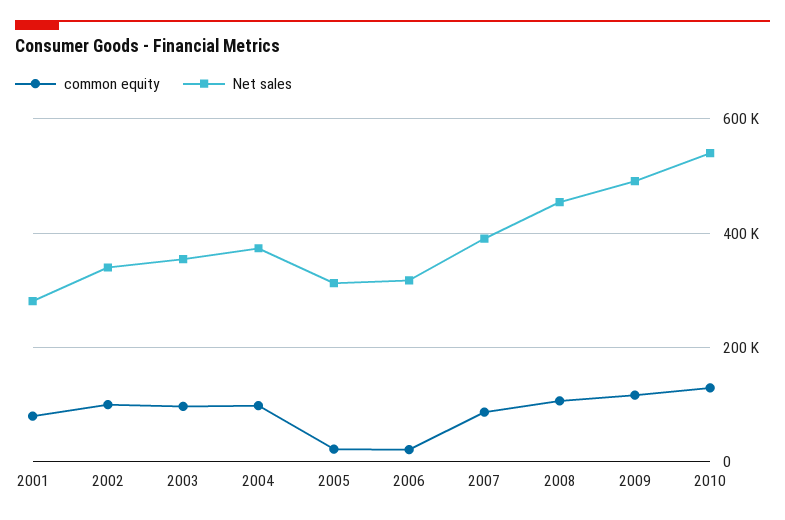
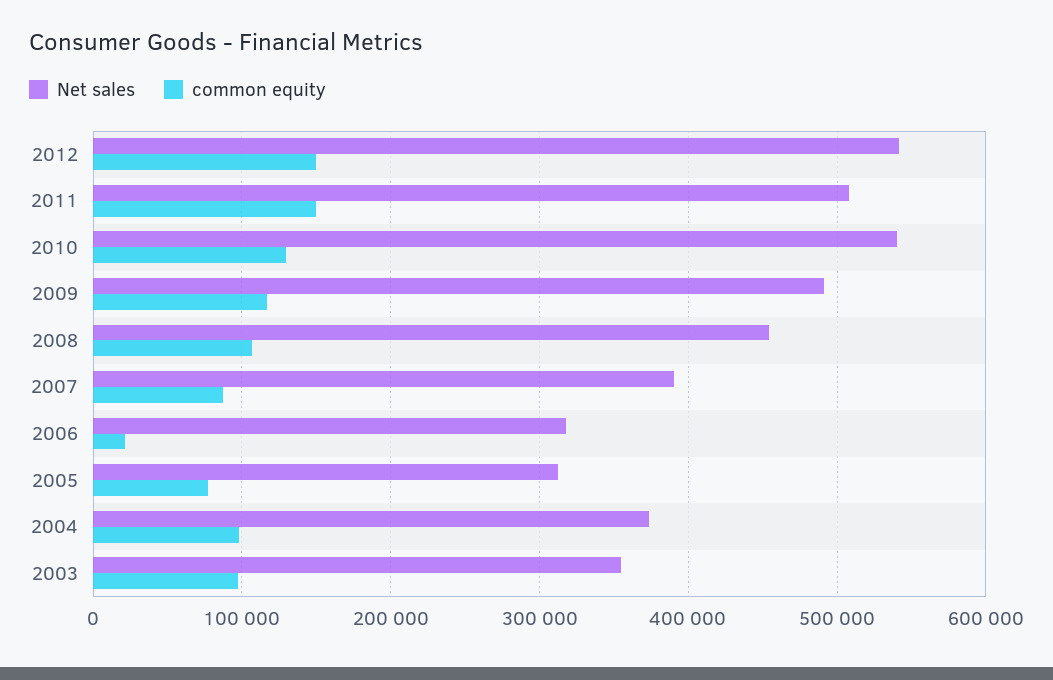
common equity, 2001: 80000 -> none
Net sales, 2001: 280000 -> none
common equity, 2002: 100000 -> none
Net sales, 2002: 340000 -> none
common equity, 2005: 20000 -> 80000
Net sales, 2012: none -> 540000
common equity, 2012: none -> 150000
Net sales, 2011: none -> 510000
common equity, 2011: none -> 150000

